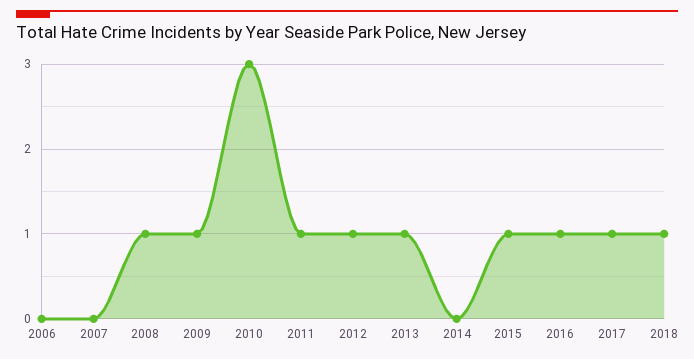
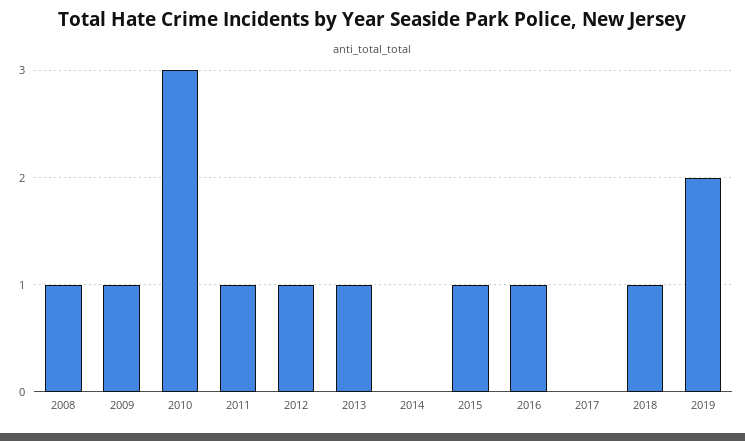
2006: 0 -> none
2007: 0 -> none
2017: 1 -> 0
2019: none -> 2

